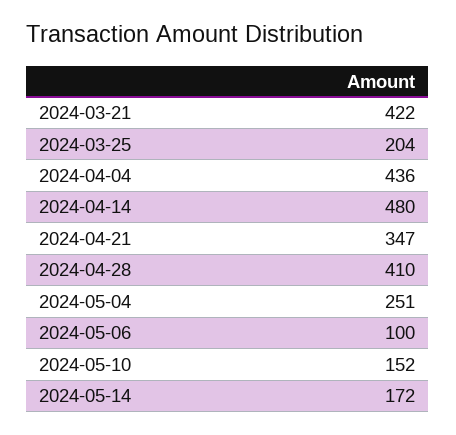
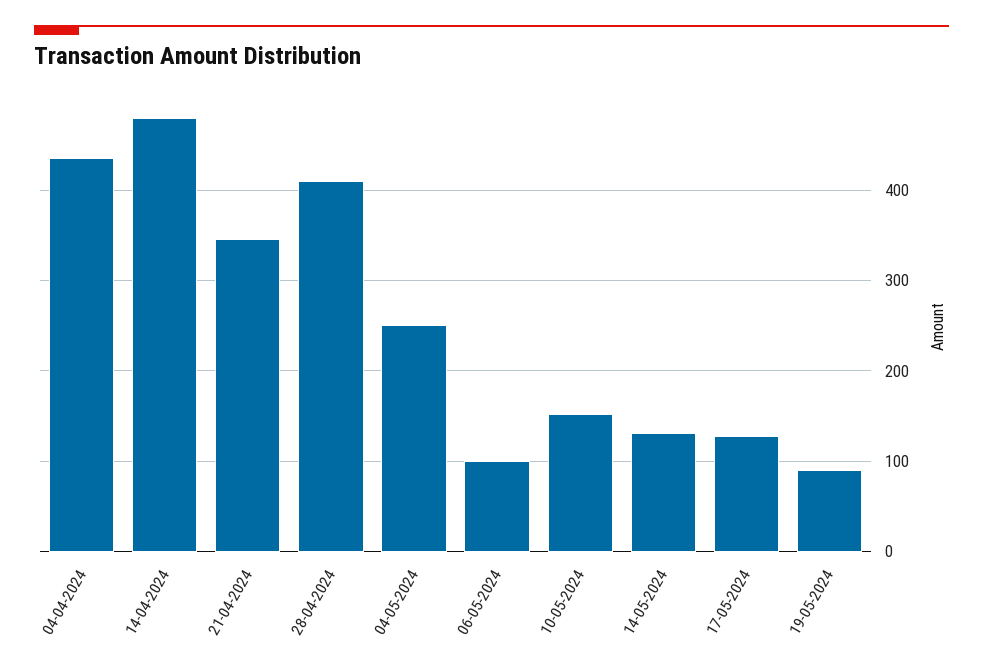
2024-03-21: 422 -> none
2024-03-25: 204 -> none
2024-05-14: 172 -> 130
17-05-2024: none -> 130
19-05-2024: none -> 90

